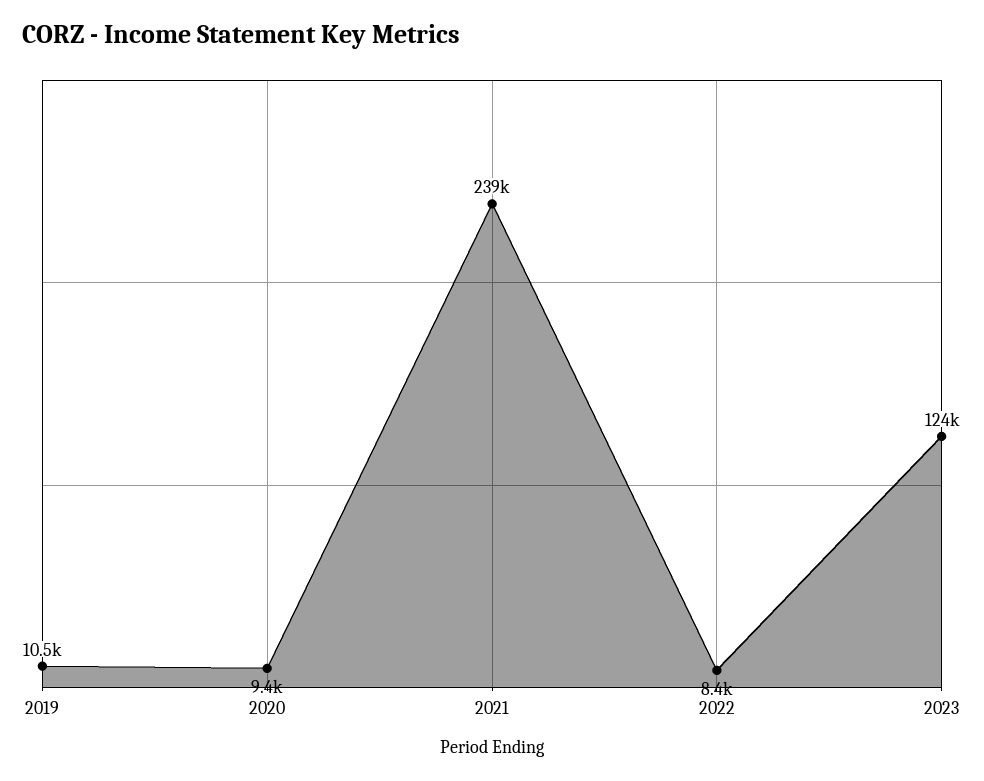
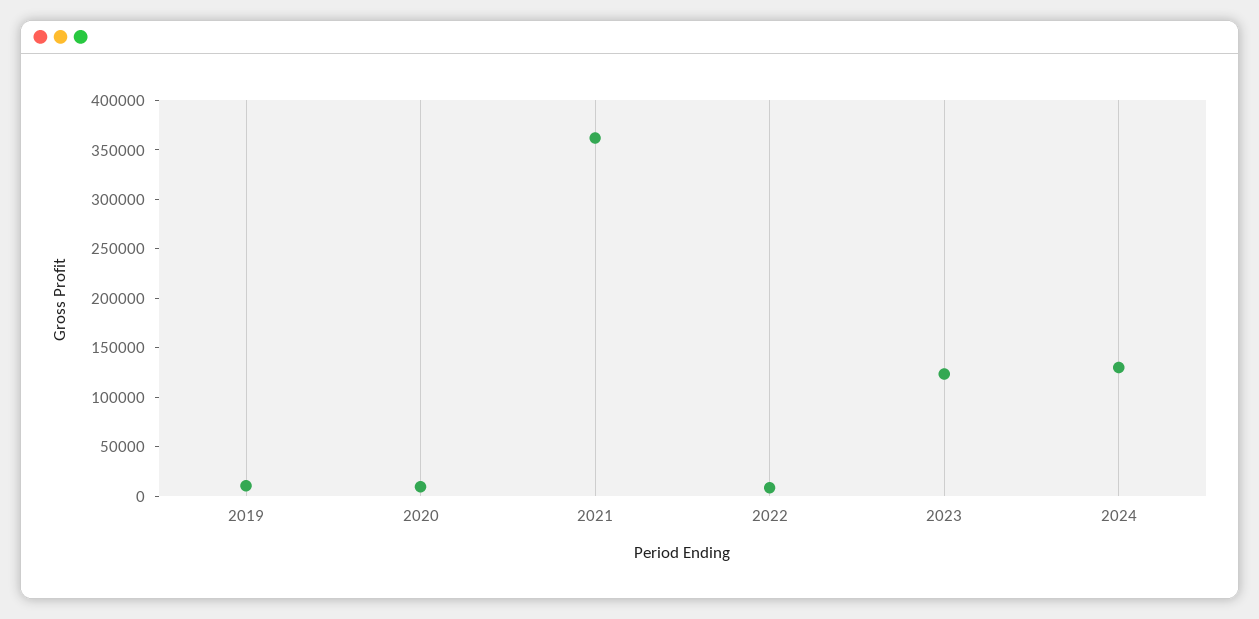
2021: 239000 -> 360000
2024: none -> 130000

